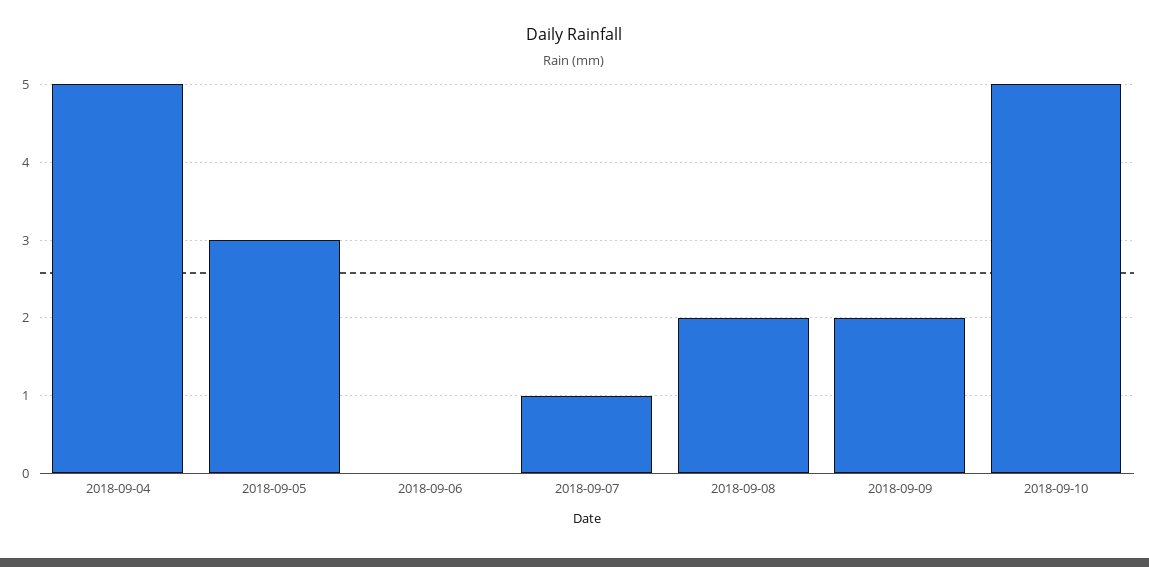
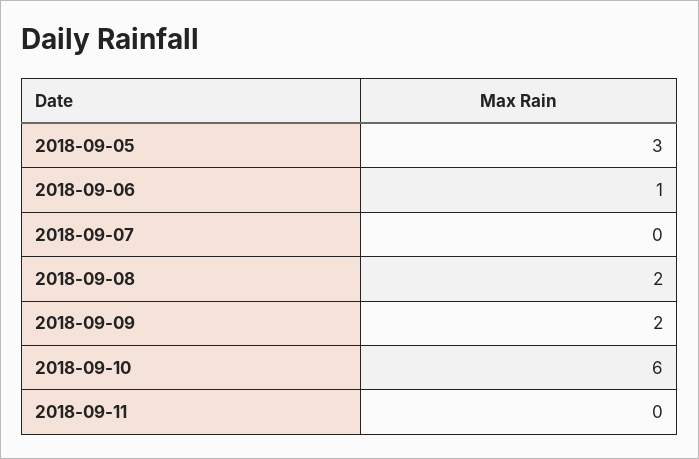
2018-09-04: 5 -> none
2018-09-06: 0 -> 1
2018-09-07: 1 -> 0
2018-09-10: 5 -> 6
2018-09-11: none -> 0

